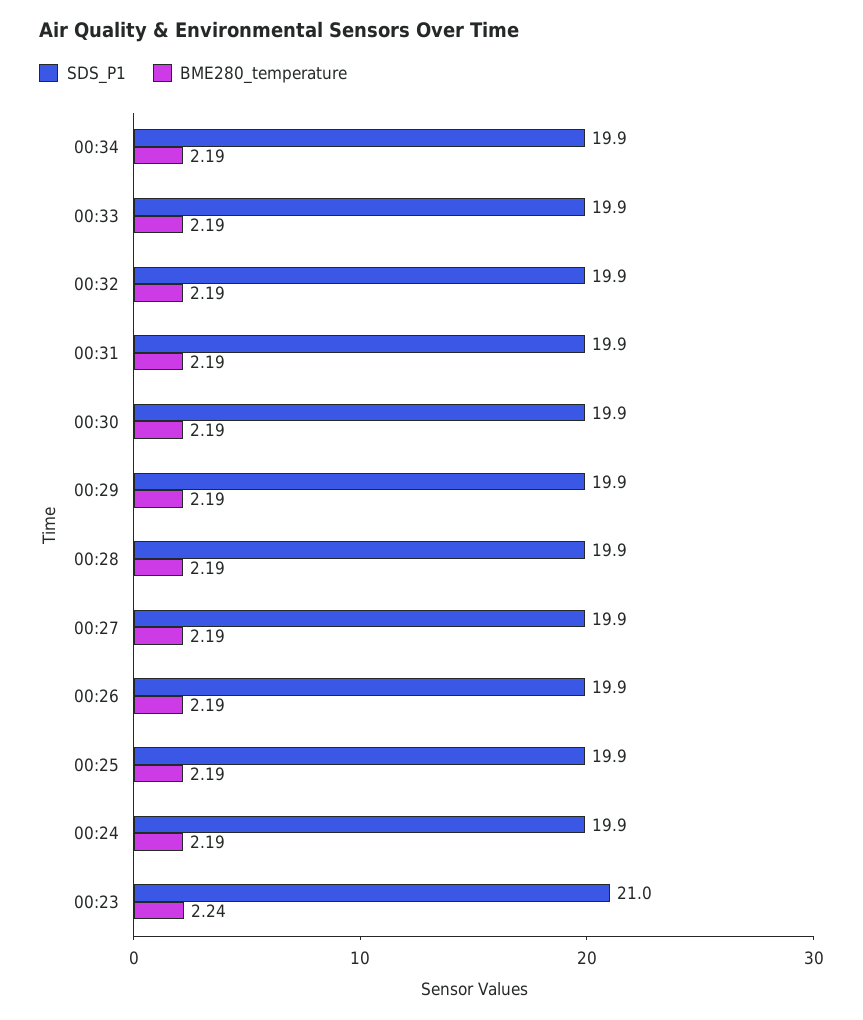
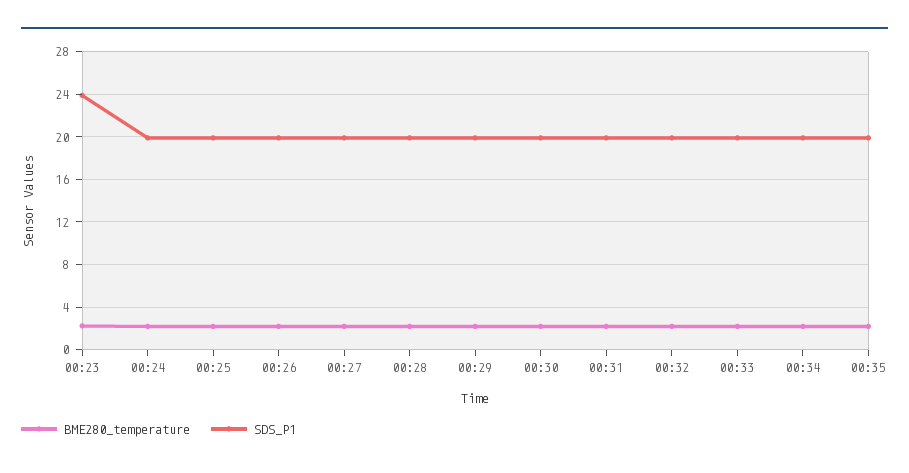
SDS_P1, 00:23: 21 -> 24
BME280_temperature, 00:35: none -> 2
SDS_P1, 00:35: none -> 20

